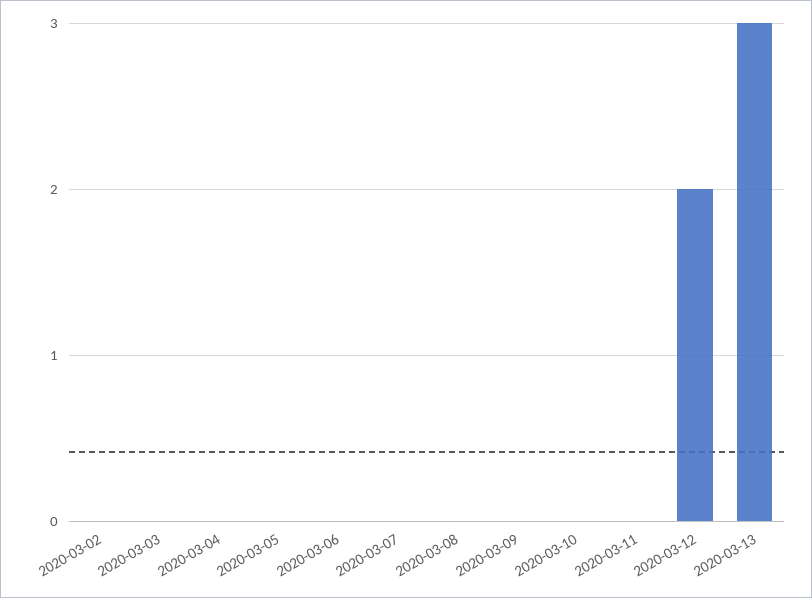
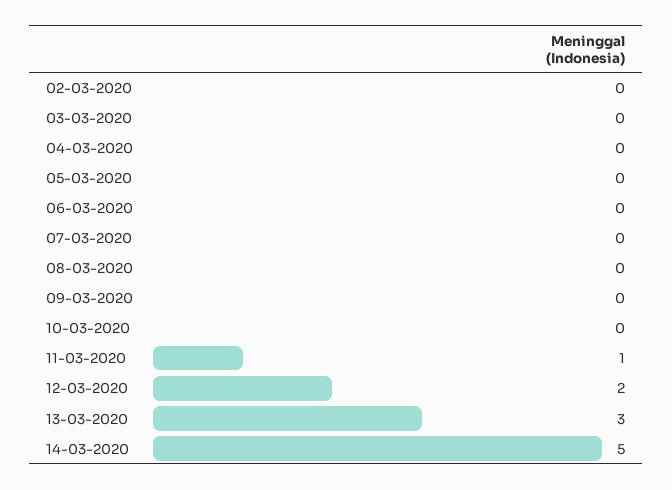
2020-03-11: 0 -> 1
14-03-2020: none -> 5

